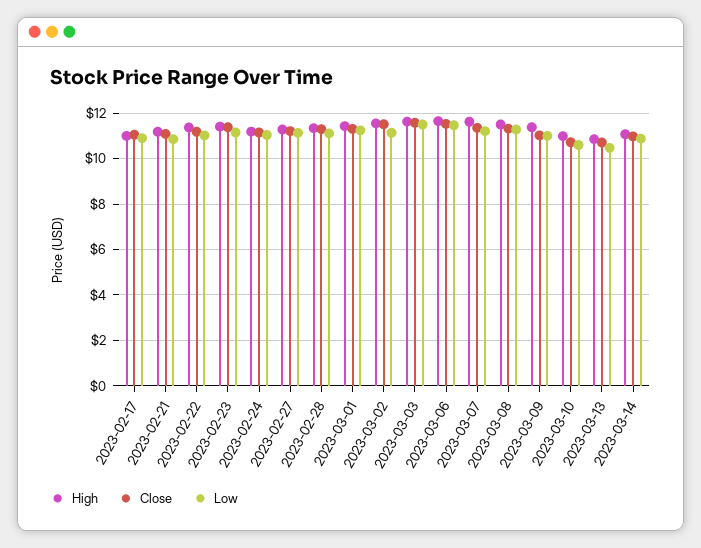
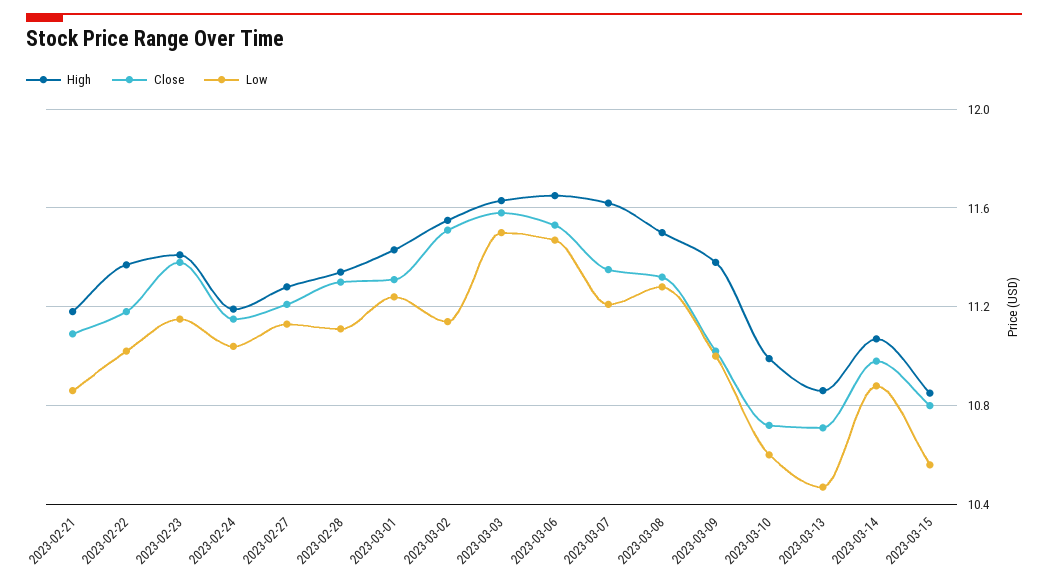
High, 2023-02-17: 11 -> none
Close, 2023-02-17: 11 -> none
Low, 2023-02-17: 11 -> none
High, 2023-03-15: none -> 10.85
Close, 2023-03-15: none -> 10.8
Low, 2023-03-15: none -> 10.55

